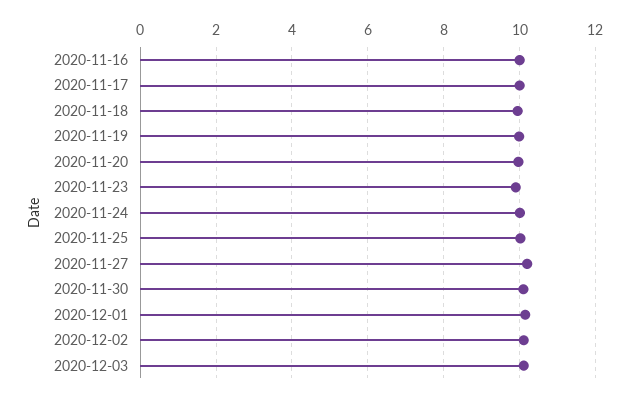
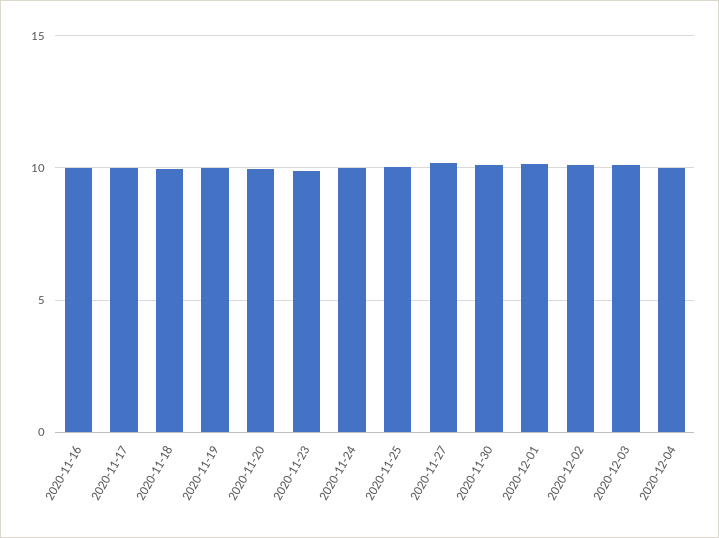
2020-12-04: none -> 10

